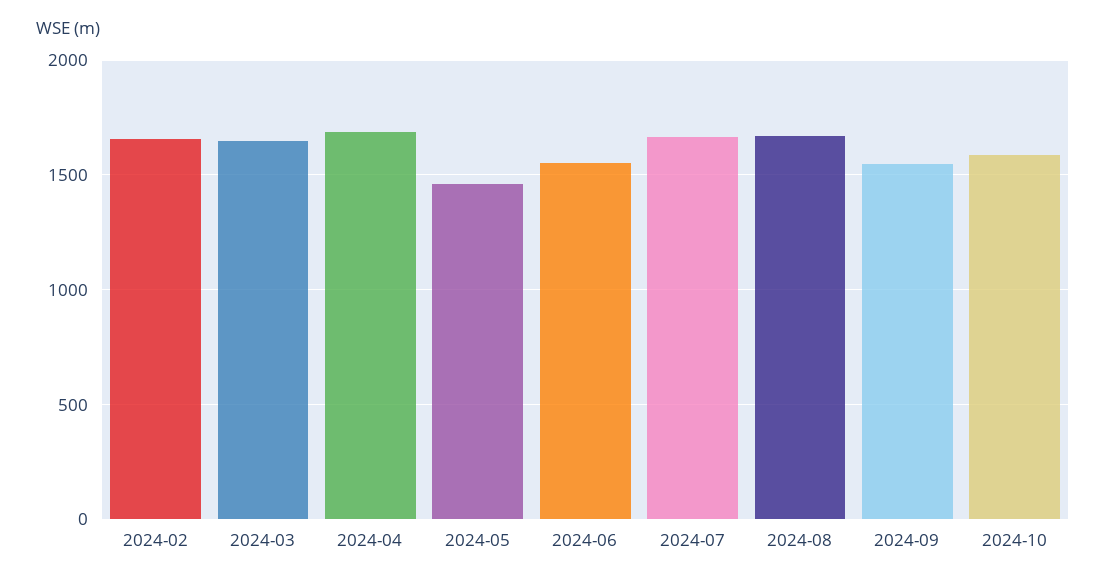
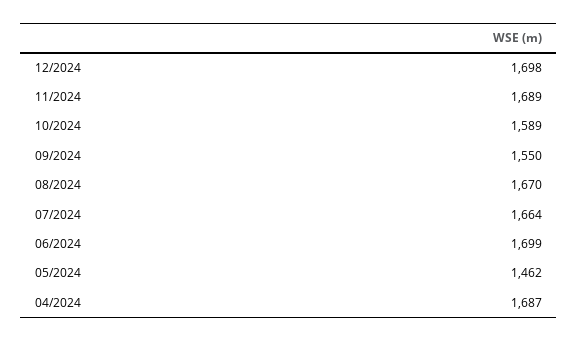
2024-02: 1650 -> none
2024-03: 1650 -> none
2024-06: 1550 -> 1699
12/2024: none -> 1698
11/2024: none -> 1689

